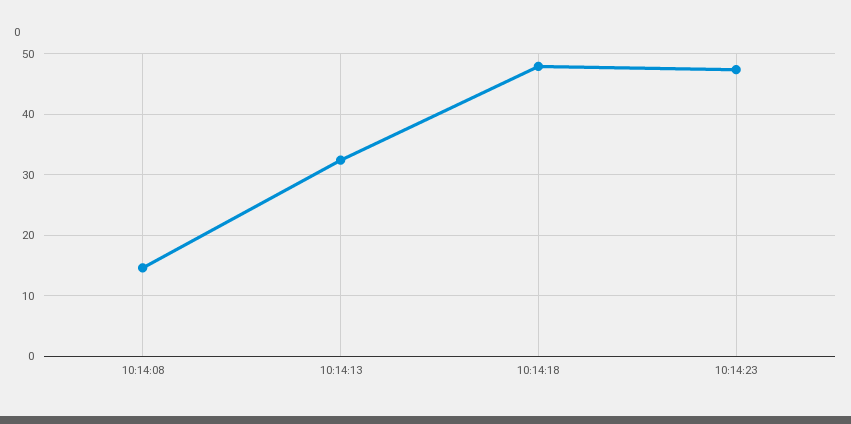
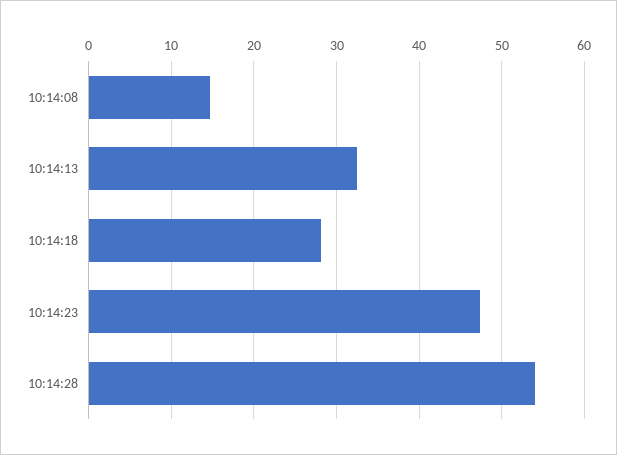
10:14:18: 48 -> 28
10:14:28: none -> 54

